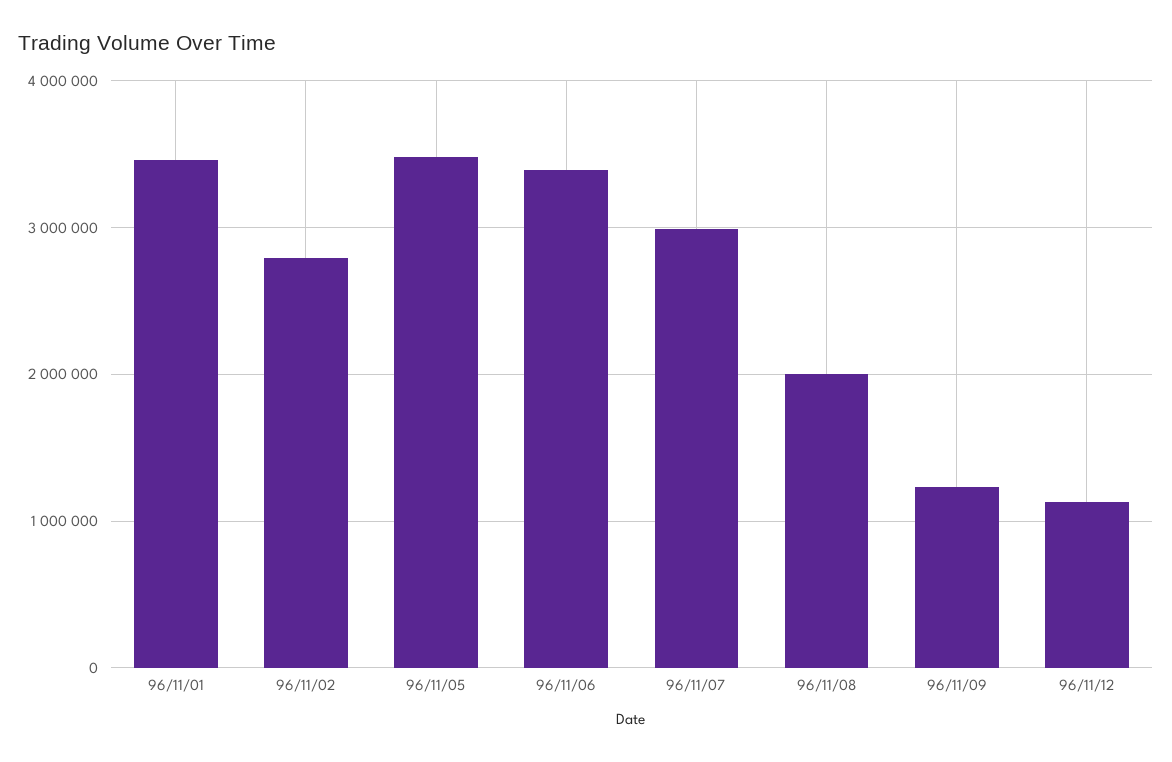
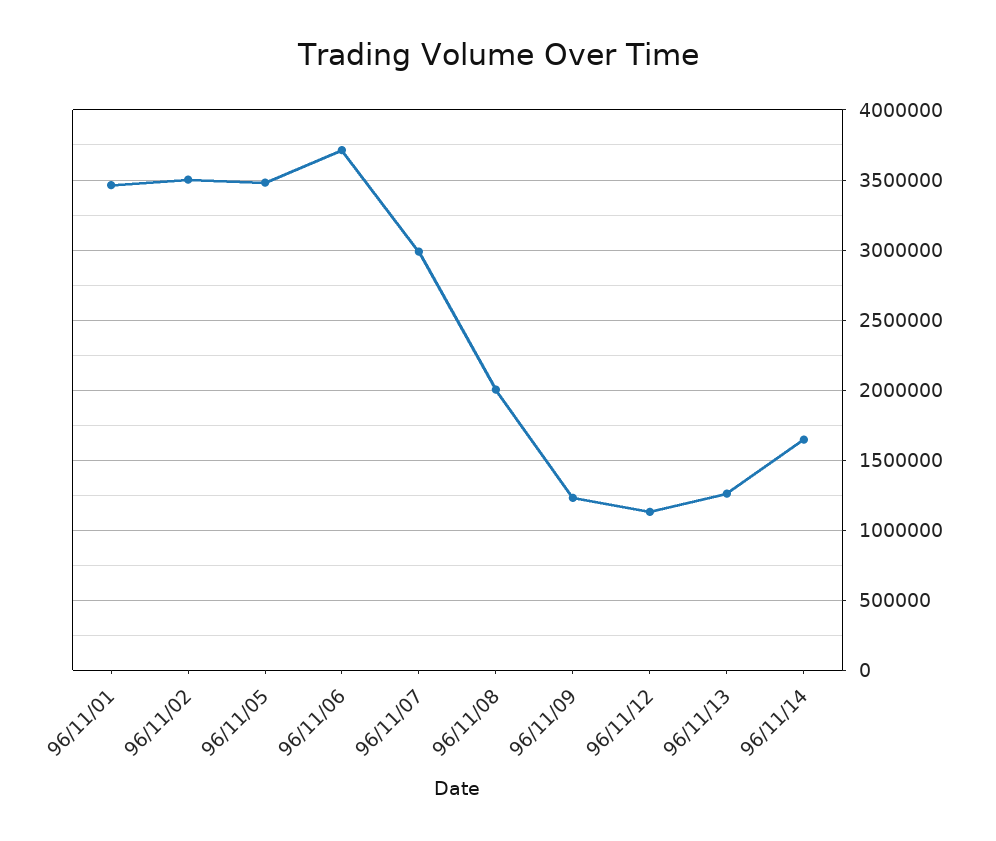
96/11/02: 2800000 -> 3500000
96/11/06: 3400000 -> 3700000
96/11/13: none -> 1250000
96/11/14: none -> 1650000

